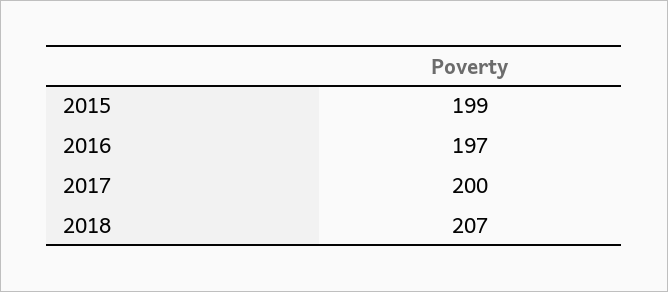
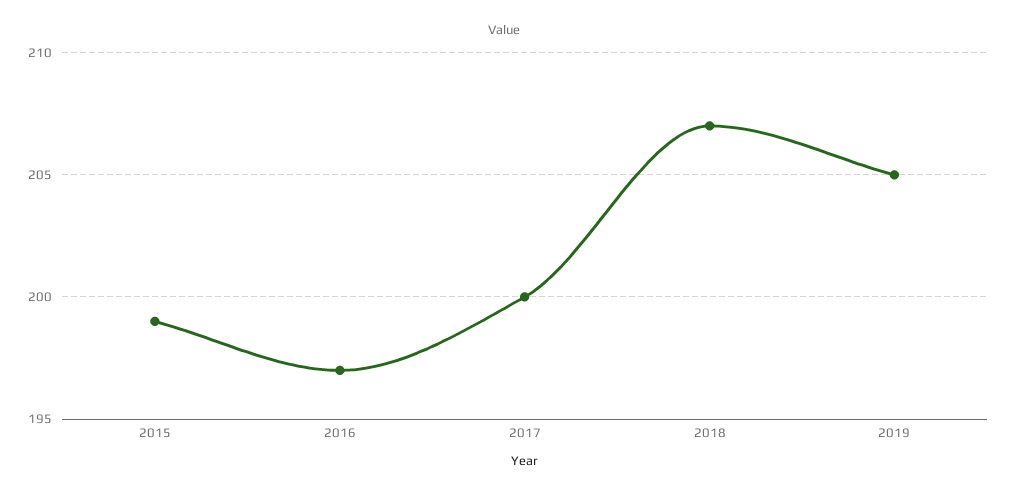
2019: none -> 205

